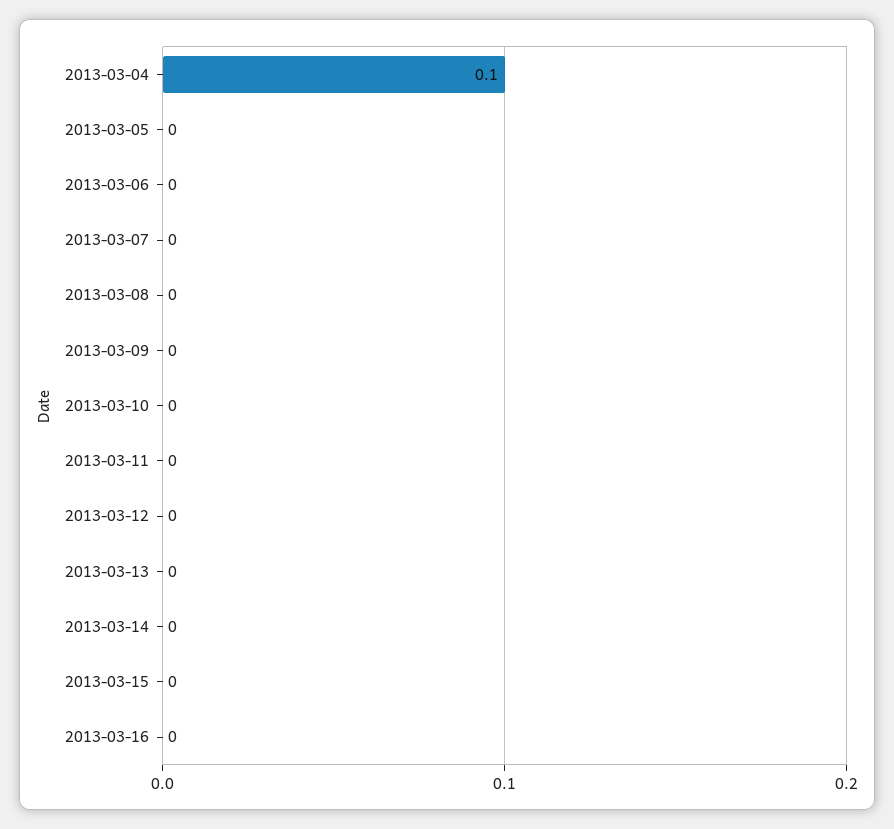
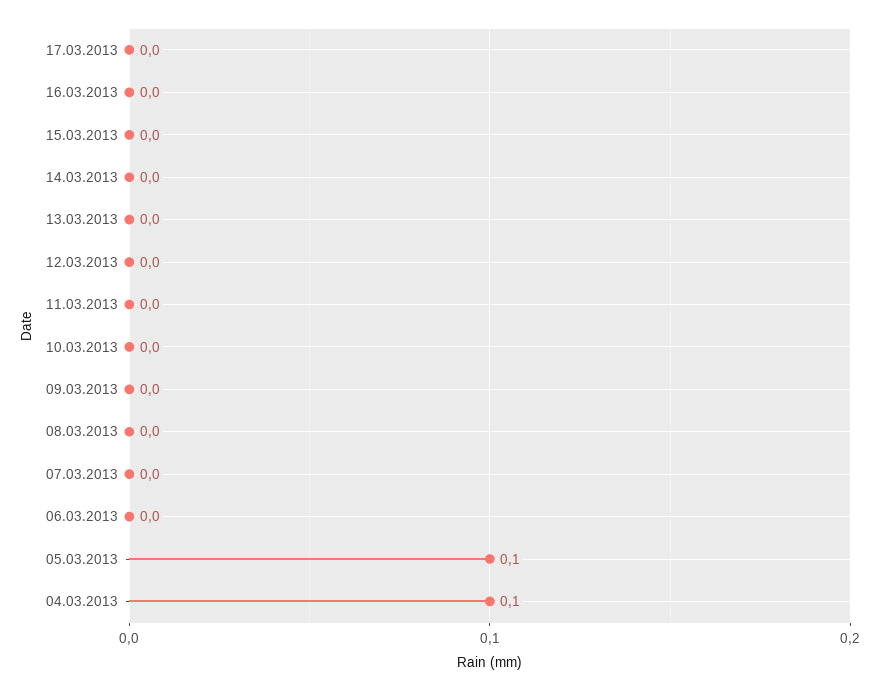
2013-03-05: 0 -> 0.1
17.03.2013: none -> 0

